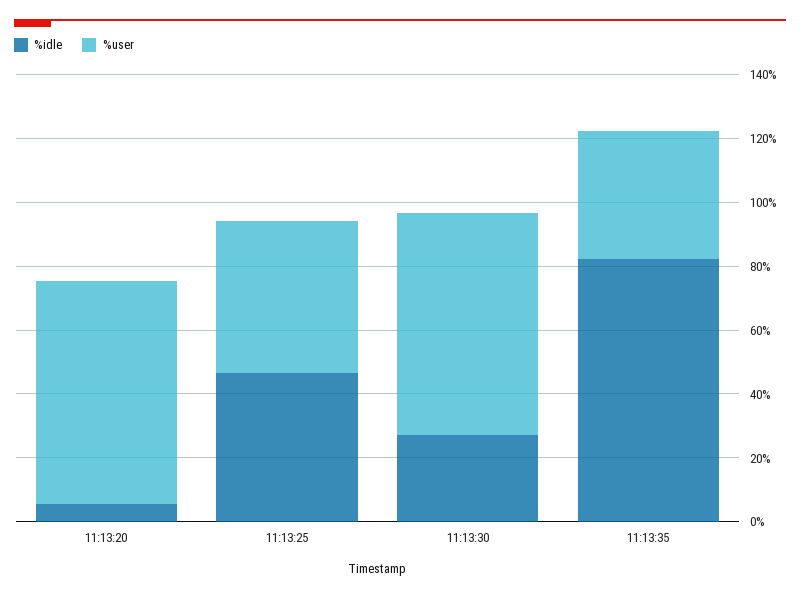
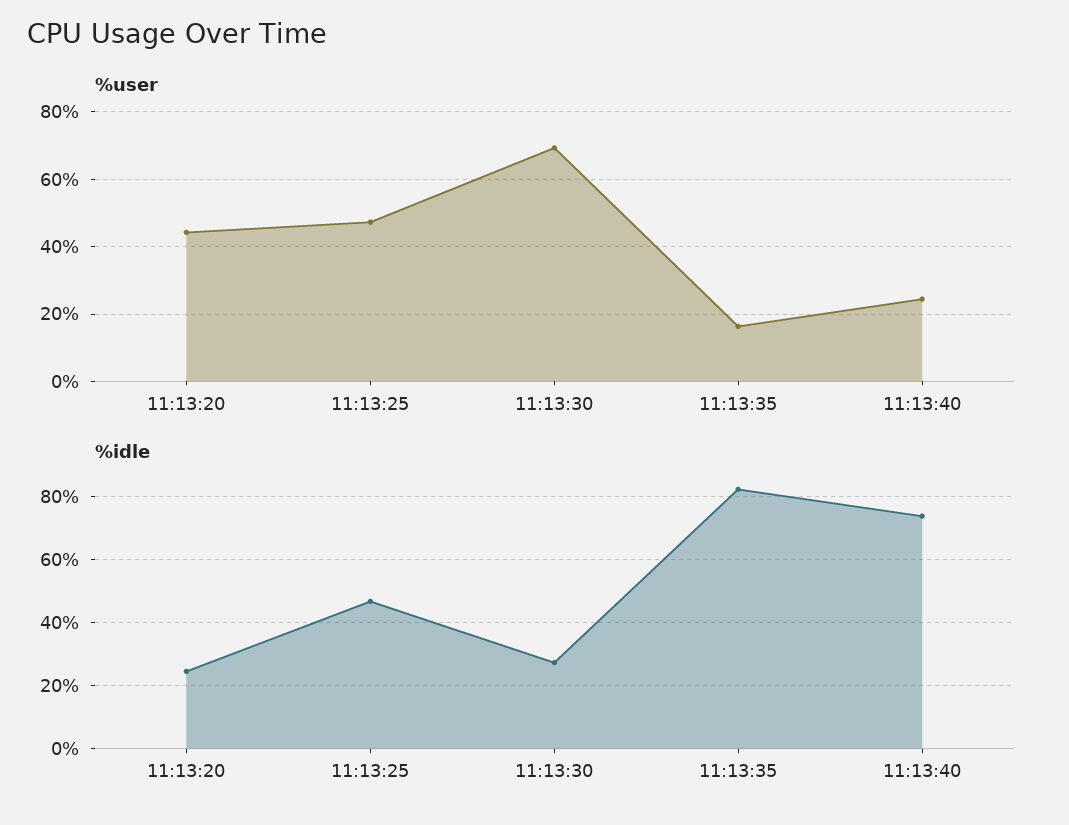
%idle, 11:13:20: 5 -> 24
%user, 11:13:20: 70 -> 44
%user, 11:13:35: 40 -> 16
%user, 11:13:40: none -> 24
%idle, 11:13:40: none -> 74

